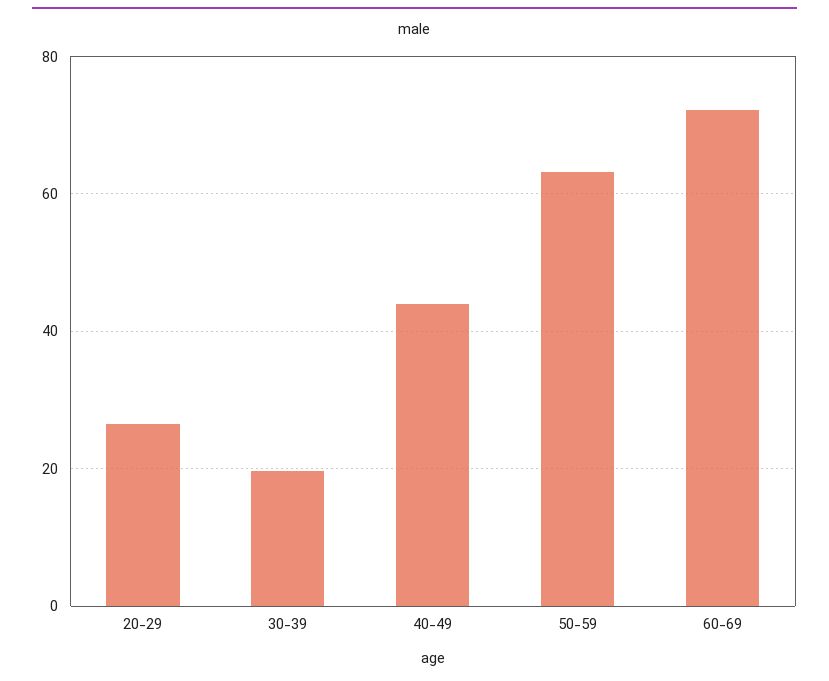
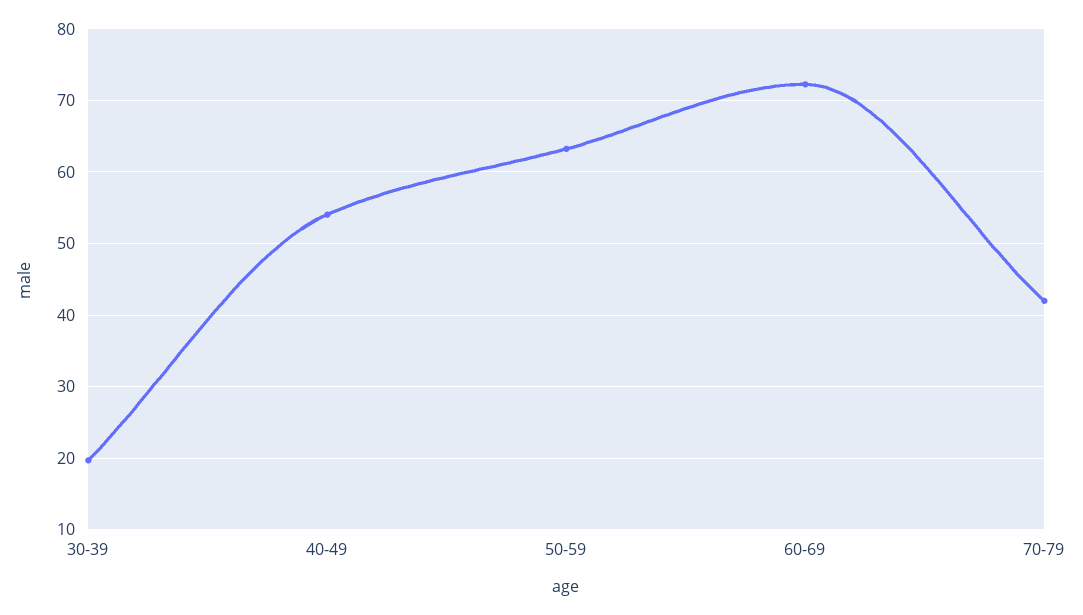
20-29: 26 -> none
40-49: 44 -> 54
70-79: none -> 42

